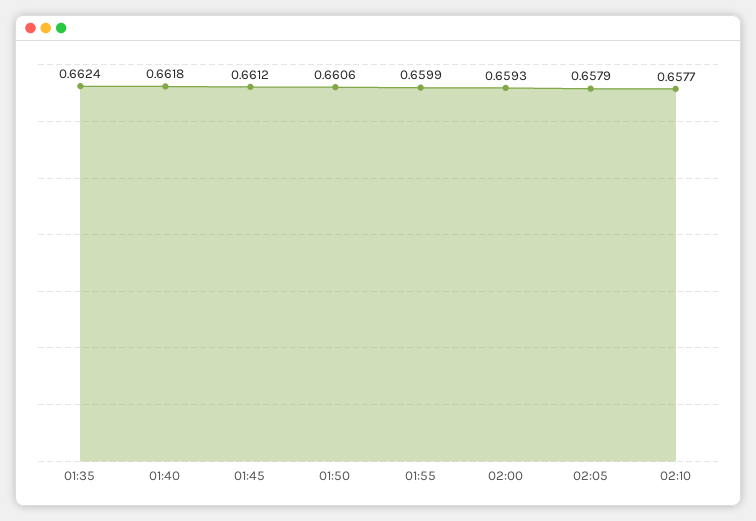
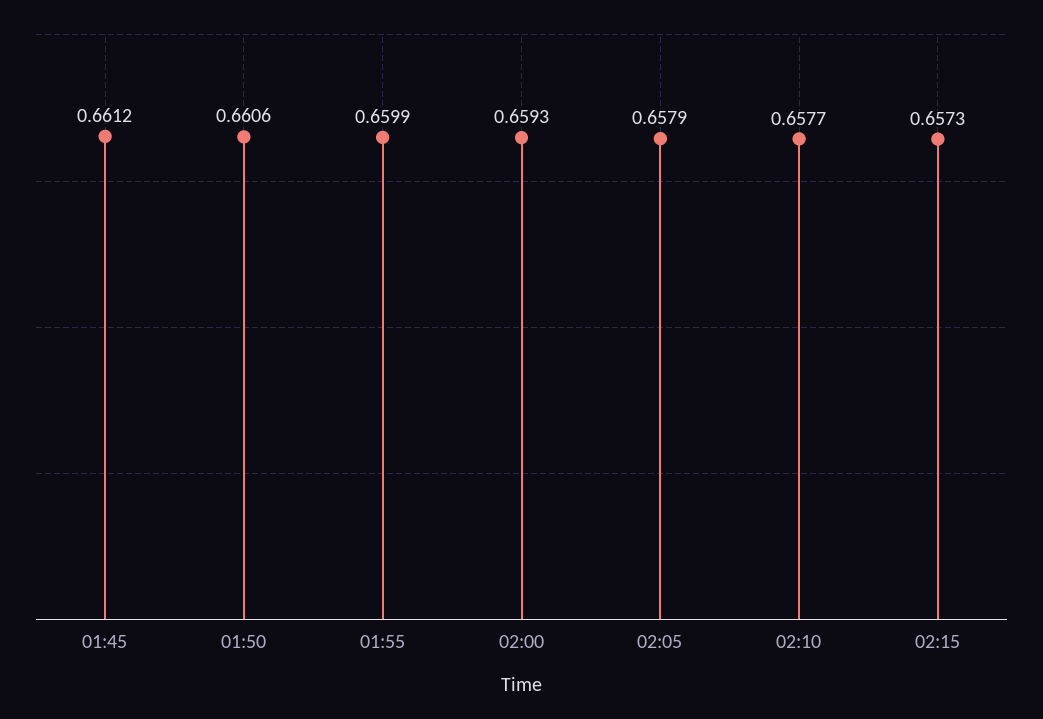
01:35: 0.6624 -> none
01:40: 0.6618 -> none
02:15: none -> 0.6573

